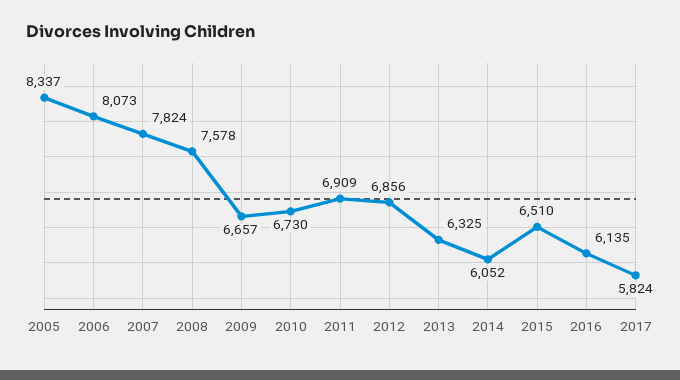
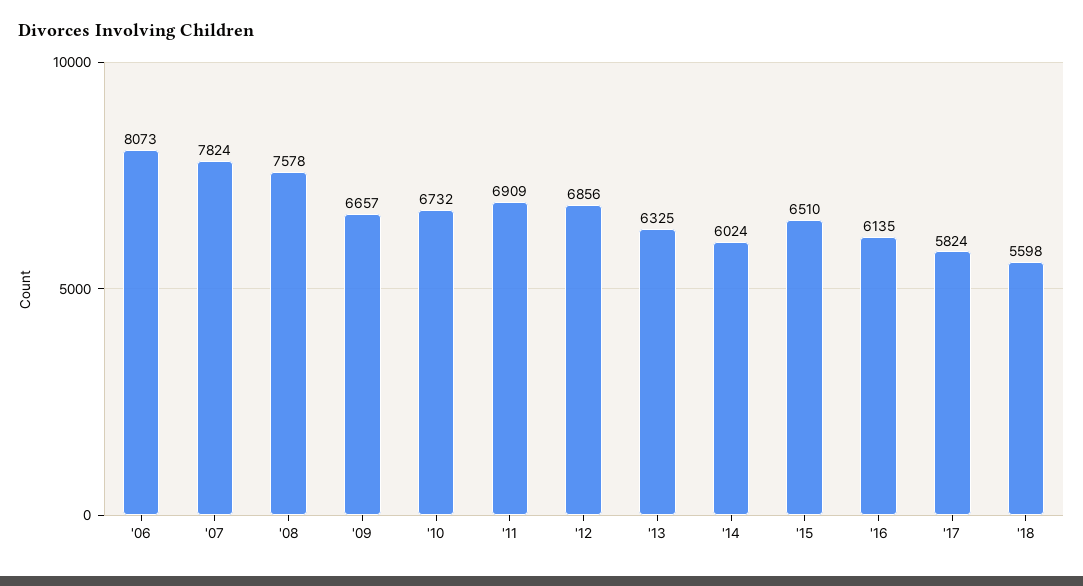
2005: 8337 -> none
2010: 6730 -> 6732
2014: 6052 -> 6024
'18: none -> 5598

